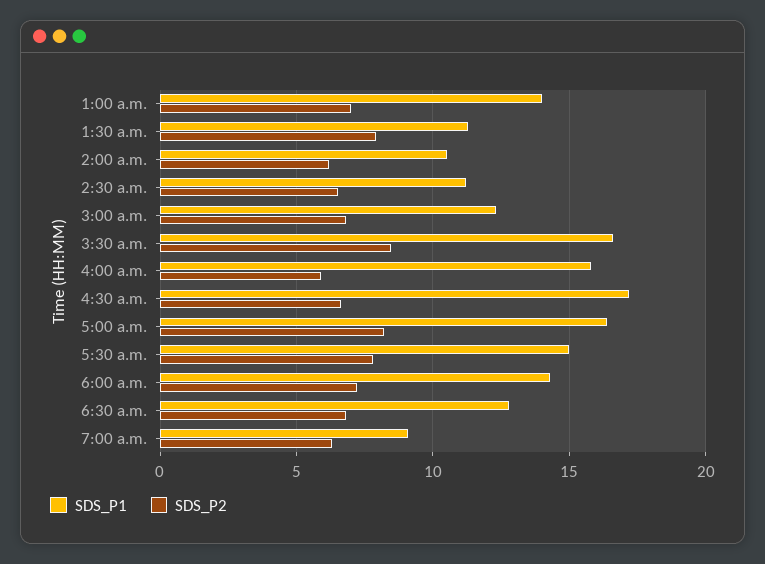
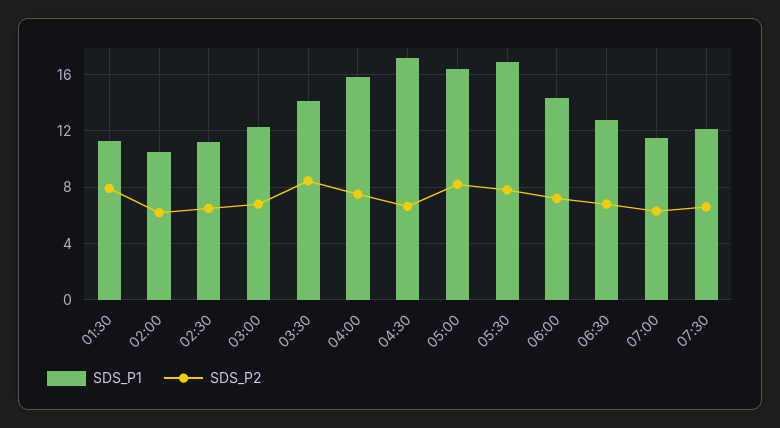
SDS_P1, 1:00 a.m.: 14 -> none
SDS_P2, 1:00 a.m.: 7 -> none
SDS_P1, 3:30 a.m.: 16.5 -> 14
SDS_P2, 4:00 a.m.: 6 -> 7.5
SDS_P1, 5:30 a.m.: 15 -> 17
SDS_P1, 7:00 a.m.: 9 -> 11.5
SDS_P1, 07:30: none -> 12
SDS_P2, 07:30: none -> 6.5

